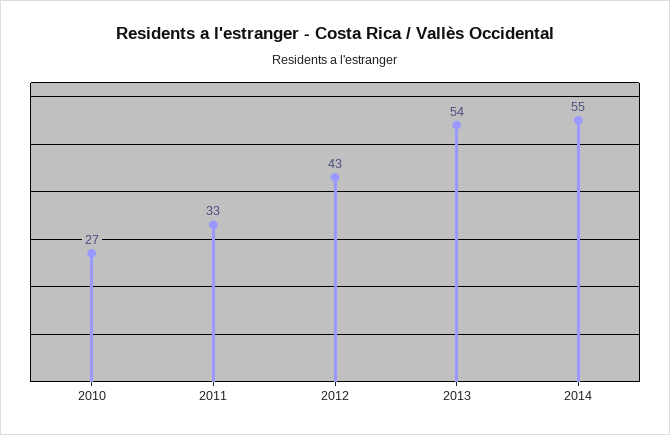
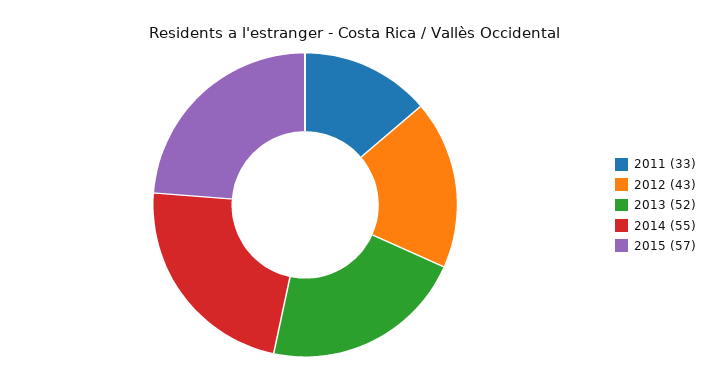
2010: 27 -> none
2013: 54 -> 52
2015: none -> 57

